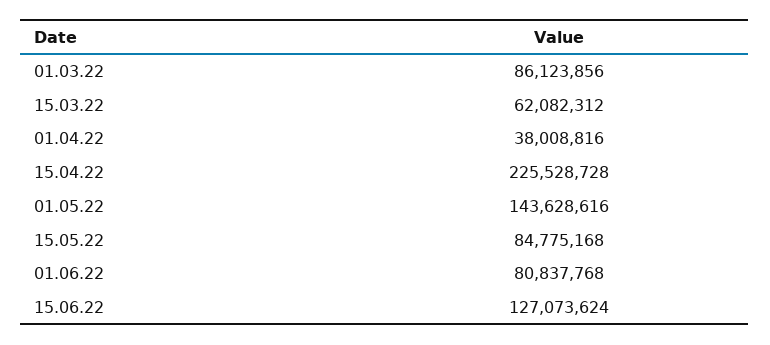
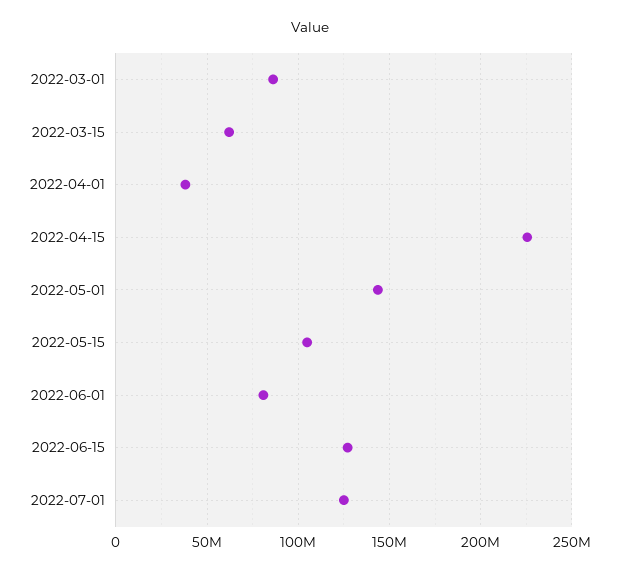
15.05.22: 84775168 -> 105000000
2022-07-01: none -> 125000000

